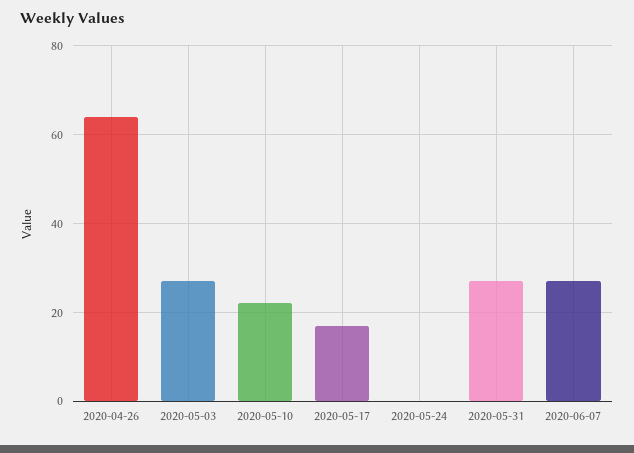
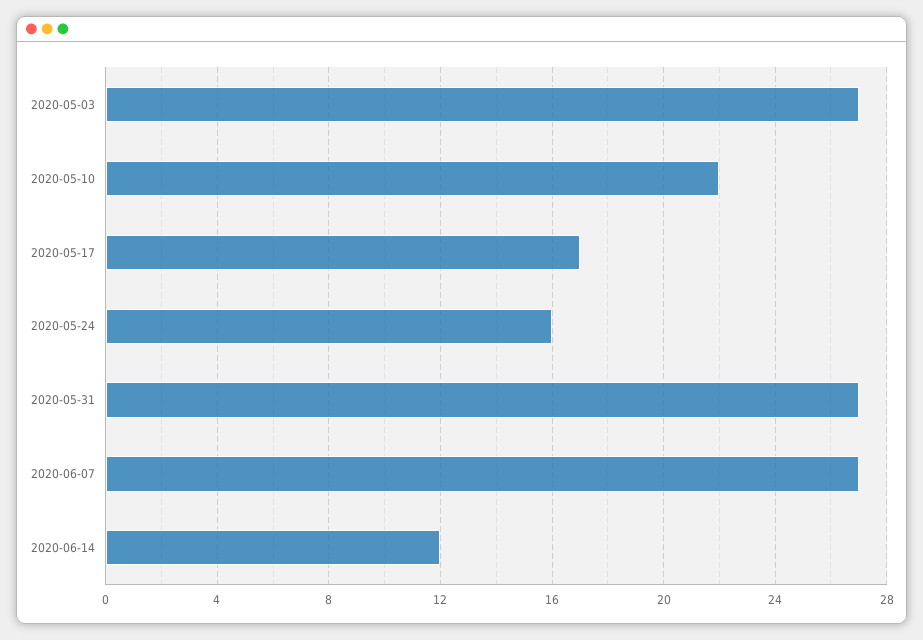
2020-04-26: 65 -> none
2020-05-24: 0 -> 16
2020-06-14: none -> 12

